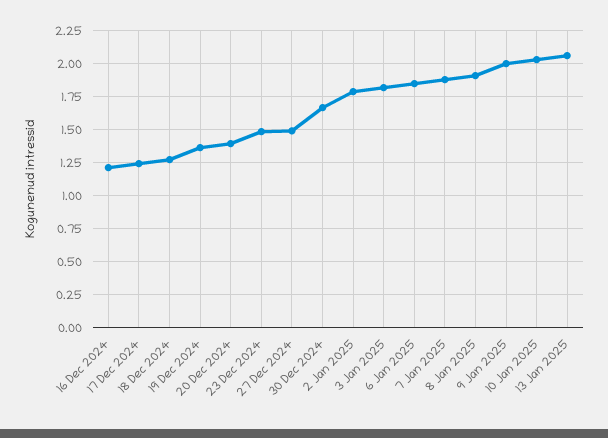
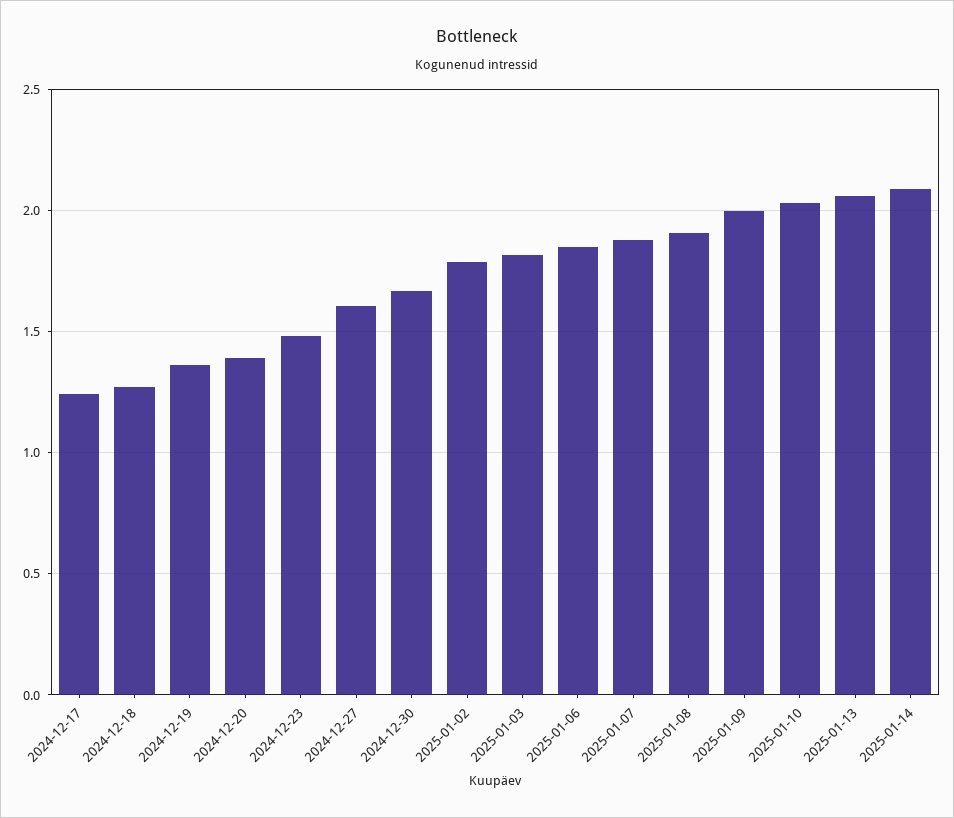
16 Dec 2024: 1.2 -> none
27 Dec 2024: 1.5 -> 1.6
2025-01-14: none -> 2.1

